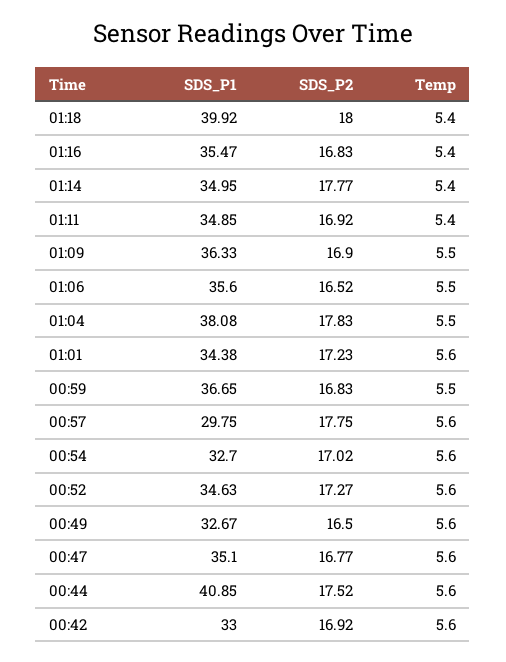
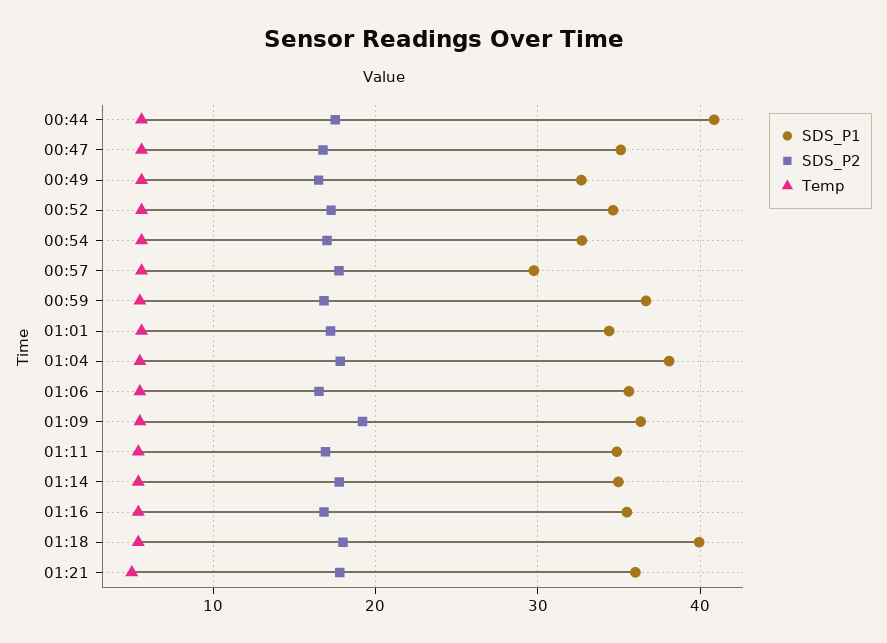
SDS_P2, 01:09: 16.9 -> 19
SDS_P1, 00:42: 33 -> none
SDS_P2, 00:42: 16.92 -> none
Temp, 00:42: 5.6 -> none
SDS_P1, 01:21: none -> 36
SDS_P2, 01:21: none -> 18
Temp, 01:21: none -> 5

